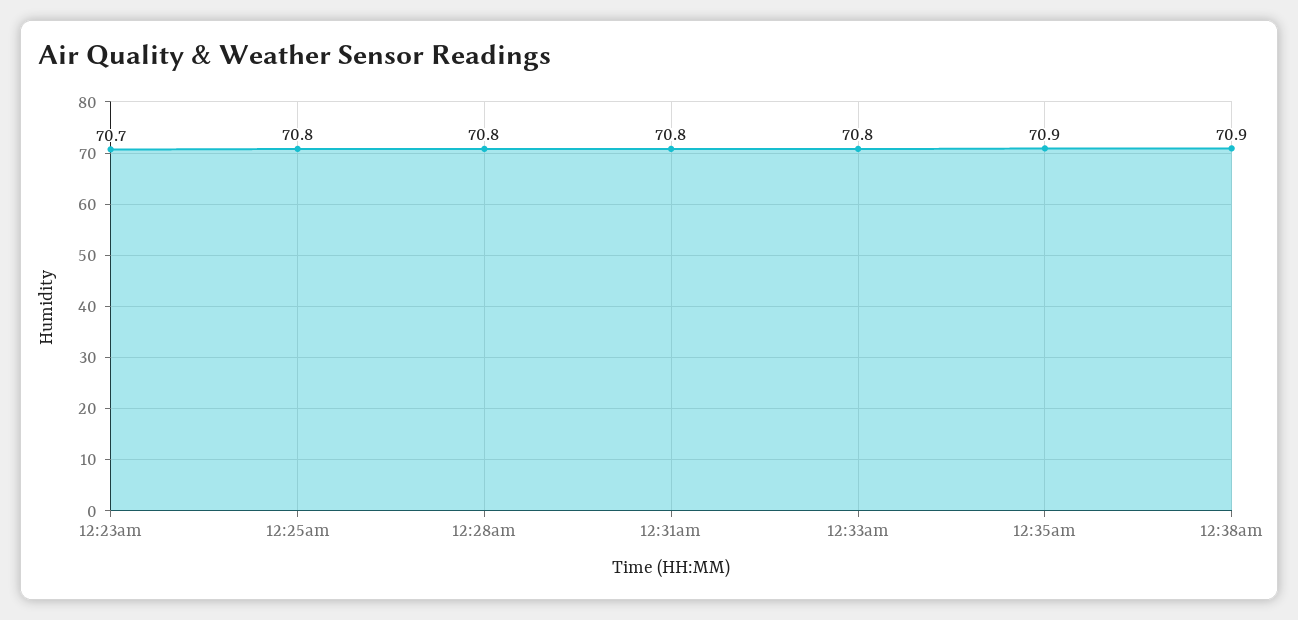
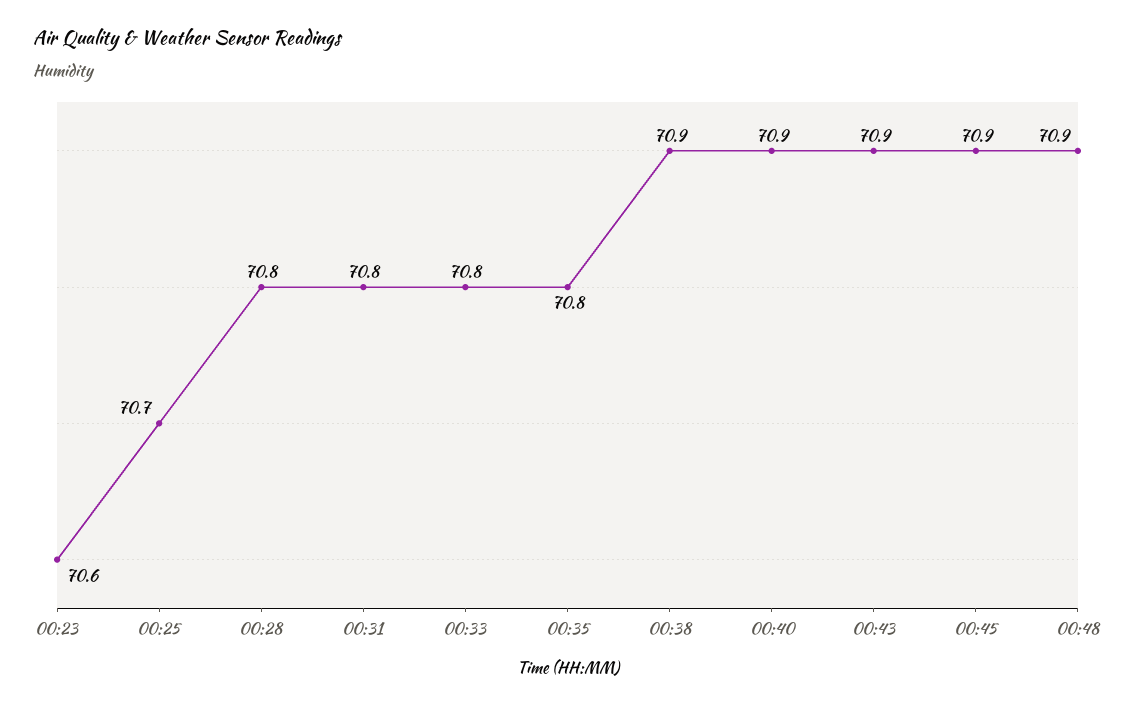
12:23am: 70.7 -> 70.6
12:25am: 70.8 -> 70.7
12:35am: 70.9 -> 70.8
00:40: none -> 70.9
00:43: none -> 70.9
00:45: none -> 70.9
00:48: none -> 70.9

